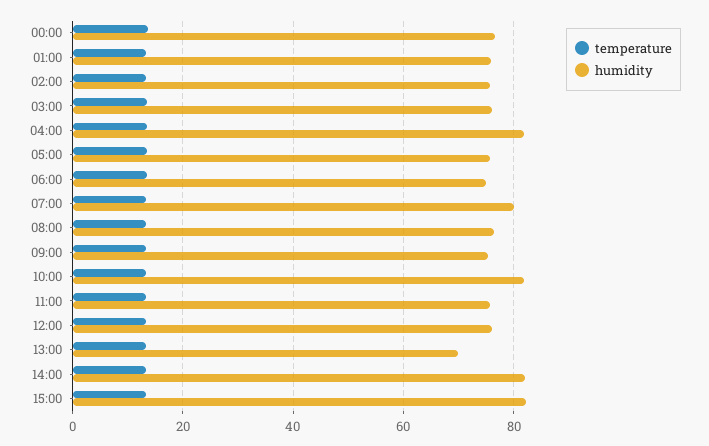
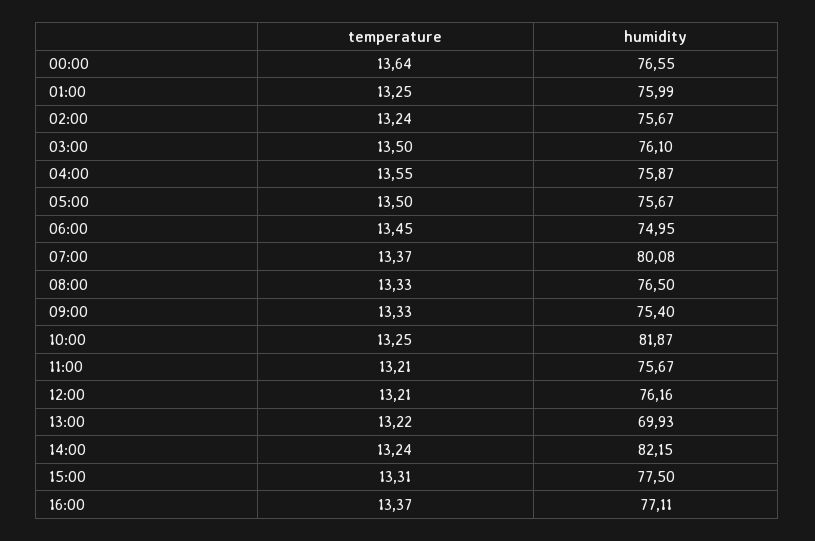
humidity, 04:00: 82 -> 75.87
humidity, 15:00: 82 -> 77.5
temperature, 16:00: none -> 13.37
humidity, 16:00: none -> 77.11

